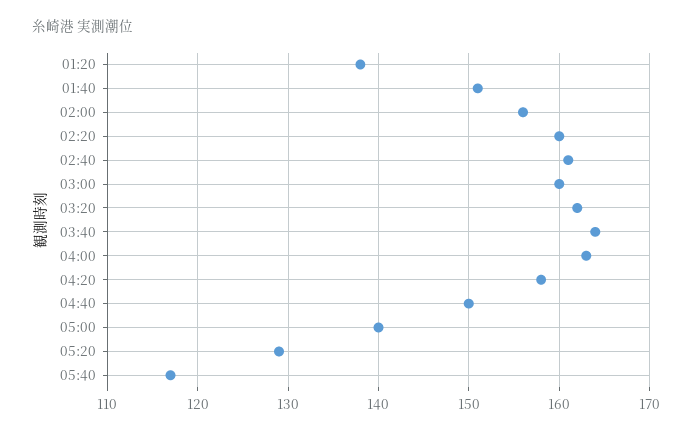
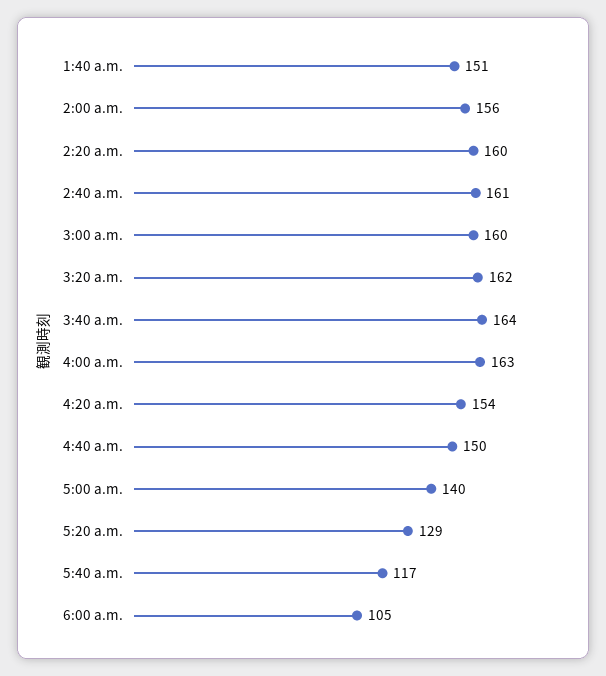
01:20: 138 -> none
04:20: 158 -> 154
6:00 a.m.: none -> 105

